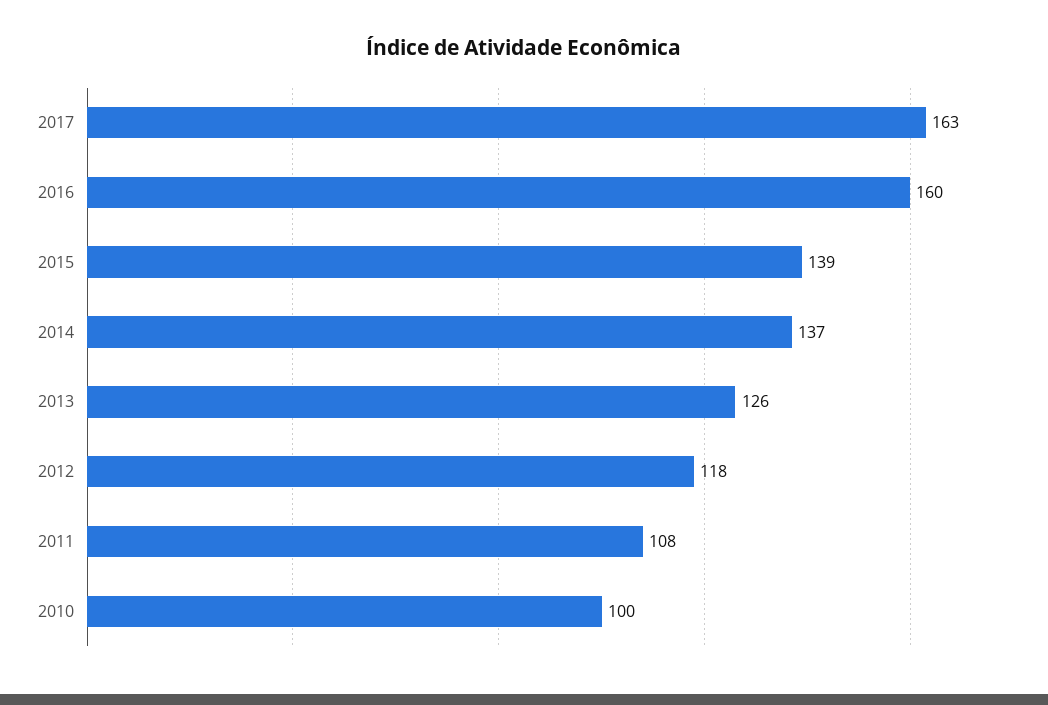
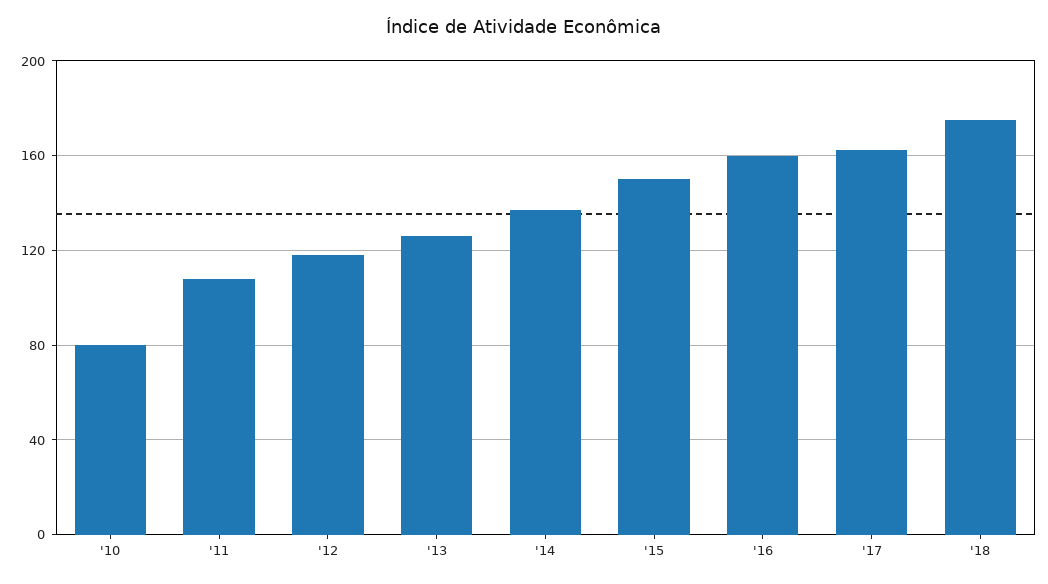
2015: 139 -> 150
2010: 100 -> 80
'18: none -> 175

